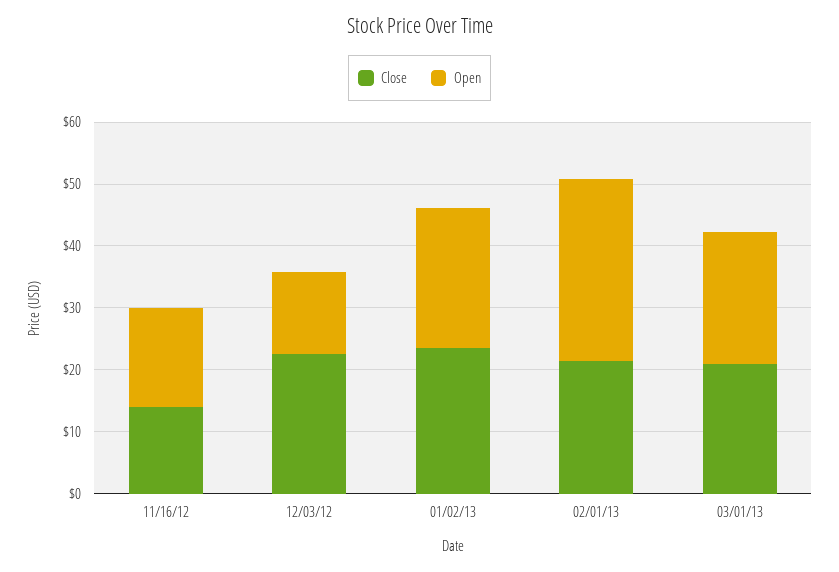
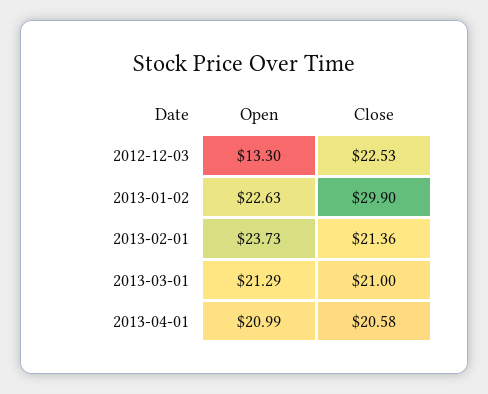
Close, 11/16/12: 14 -> none
Open, 11/16/12: 16 -> none
Close, 01/02/13: 24 -> 29.9
Open, 02/01/13: 30 -> 23.73
Open, 2013-04-01: none -> 20.99
Close, 2013-04-01: none -> 20.58

